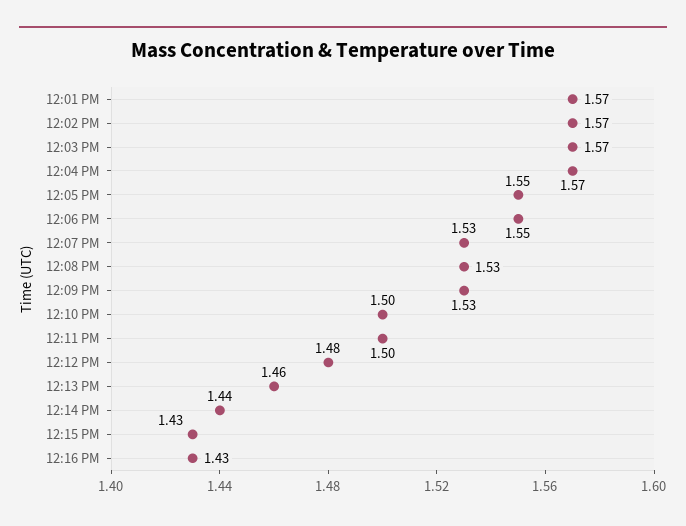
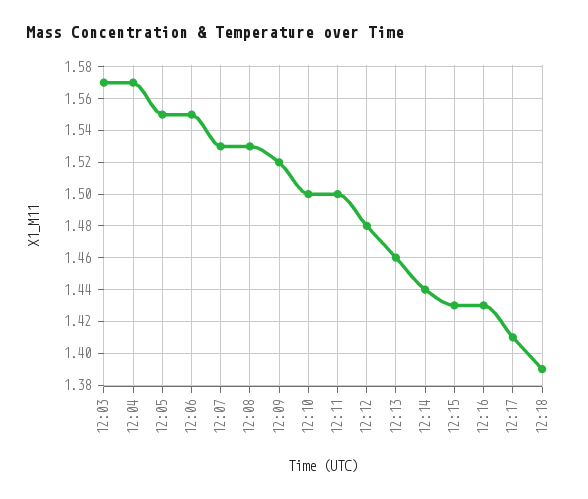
12:01 PM: 1.57 -> none
12:02 PM: 1.57 -> none
12:09 PM: 1.53 -> 1.52
12:17: none -> 1.41
12:18: none -> 1.39

